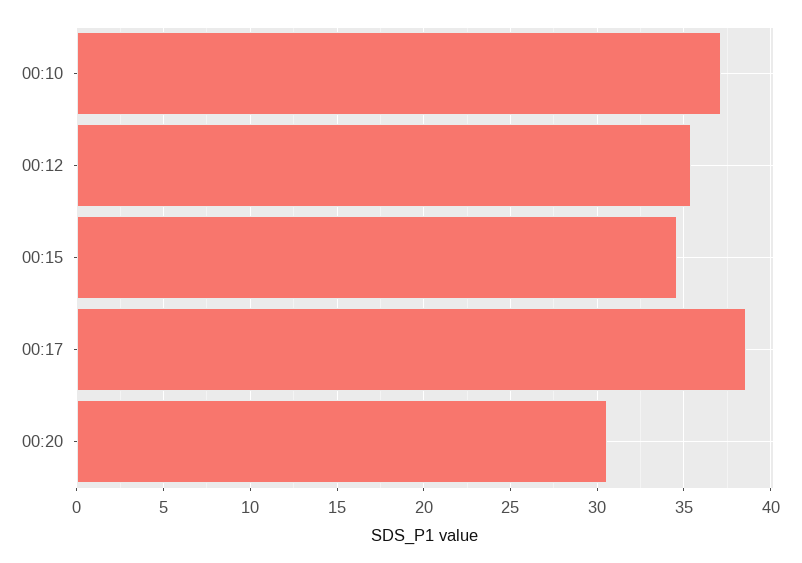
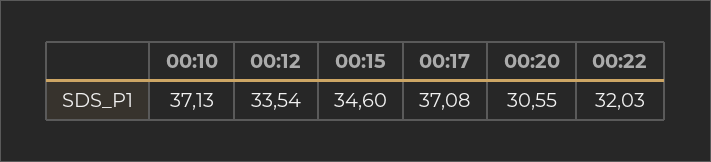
00:12: 35.5 -> 33.54
00:17: 38.5 -> 37.08
00:22: none -> 32.03

